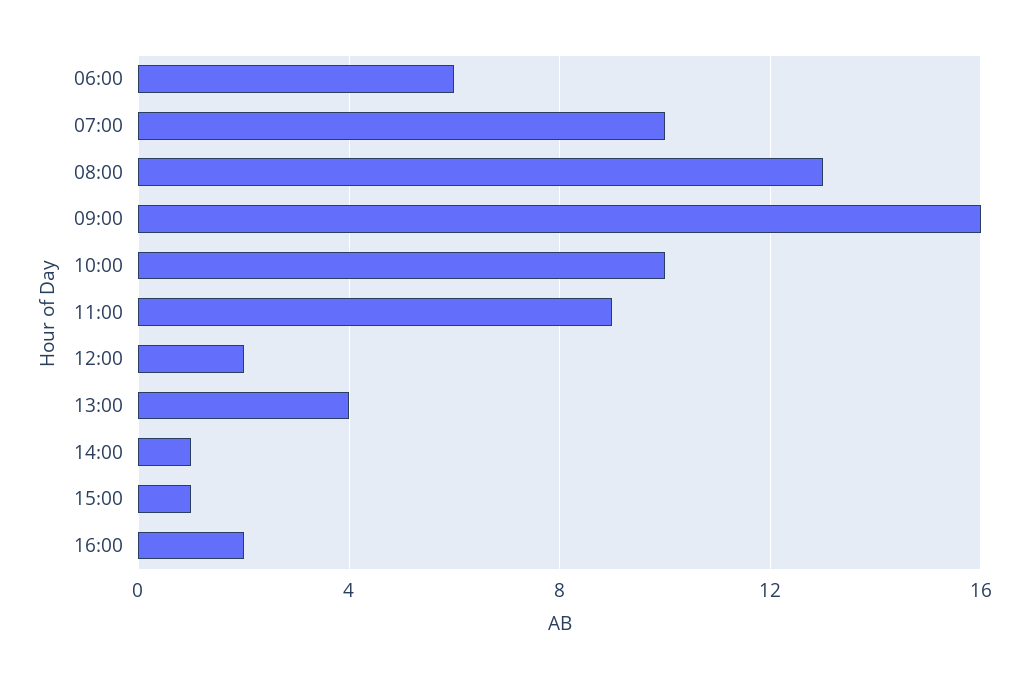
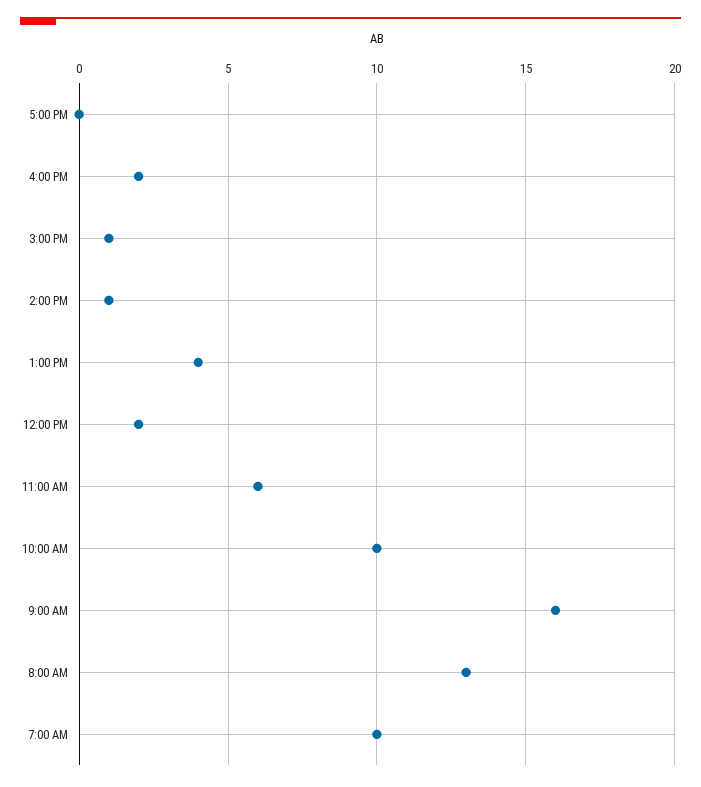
06:00: 6 -> none
11:00: 9 -> 6
5:00 PM: none -> 0

